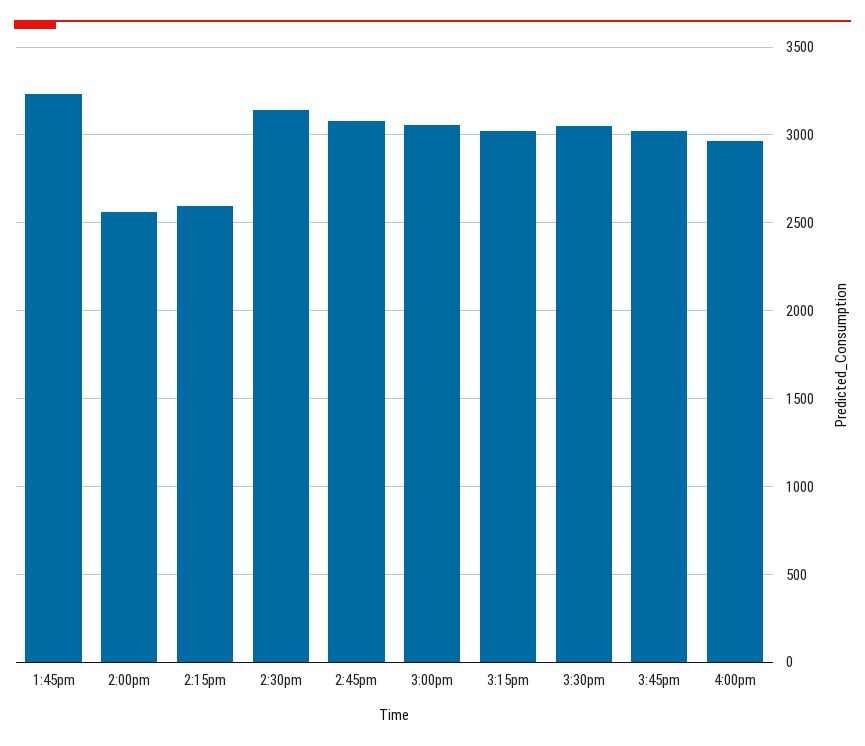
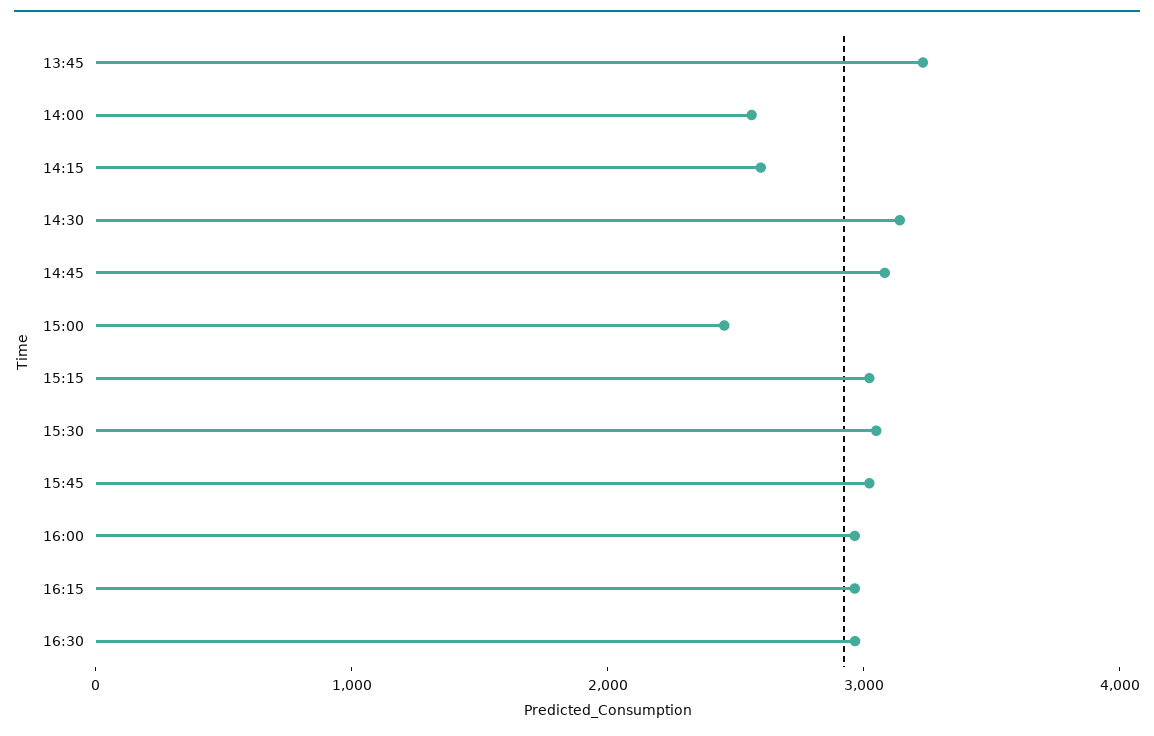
3:00pm: 3050 -> 2400
16:15: none -> 3000
16:30: none -> 3000

